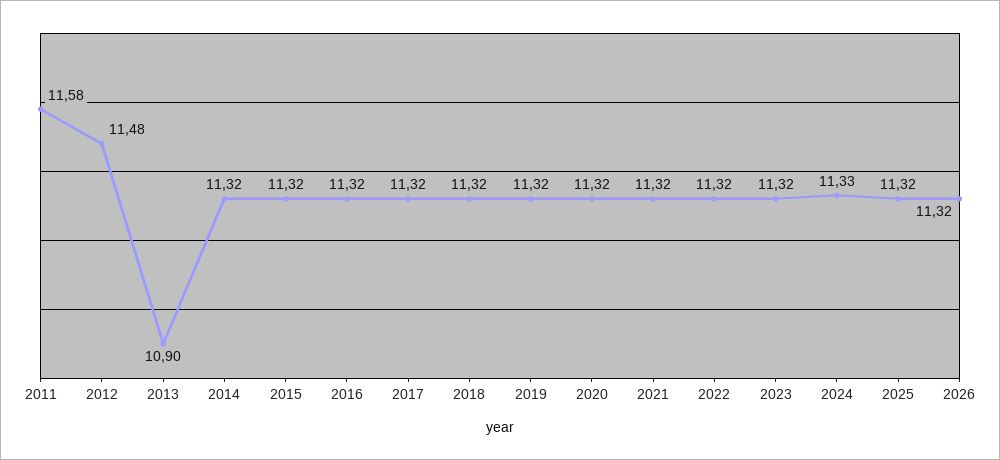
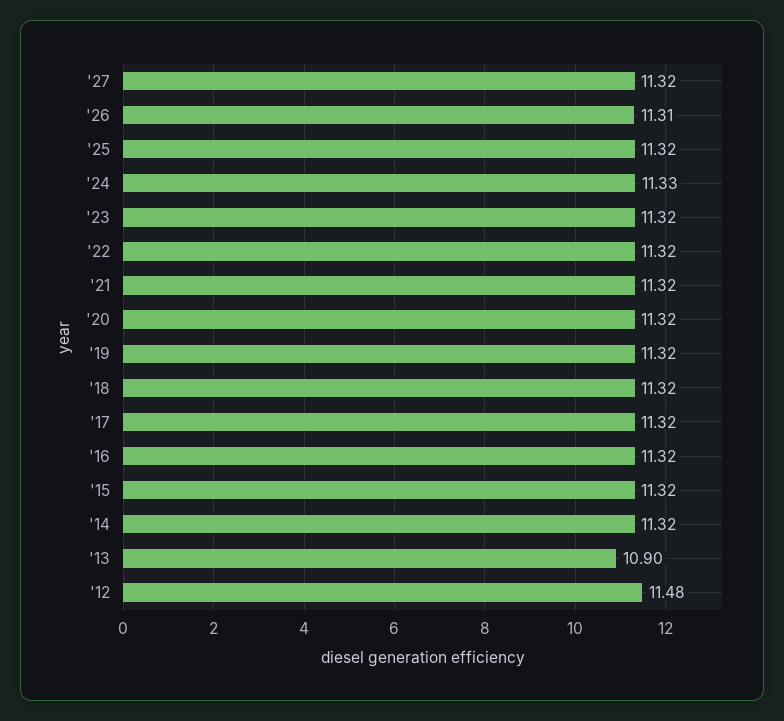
2011: 11.58 -> none
2026: 11.32 -> 11.31
'27: none -> 11.32

